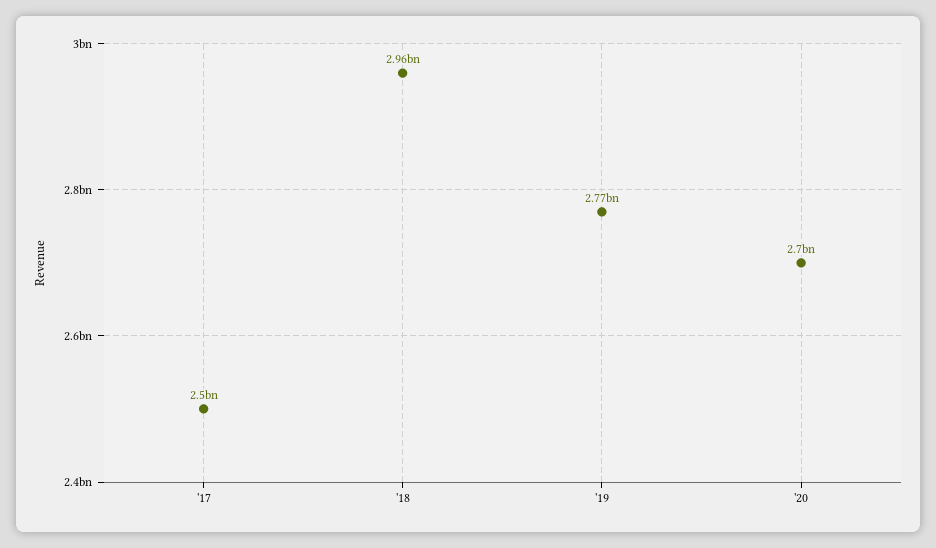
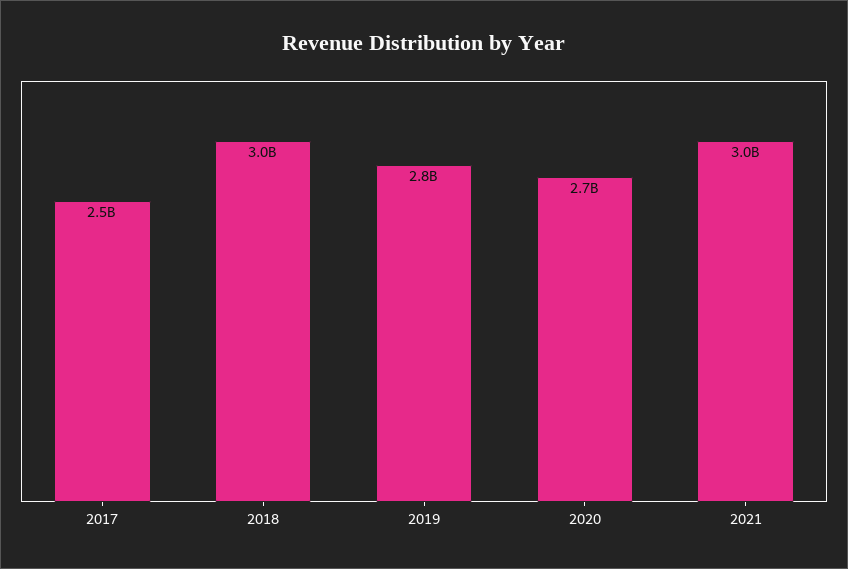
2021: none -> 3000000000

